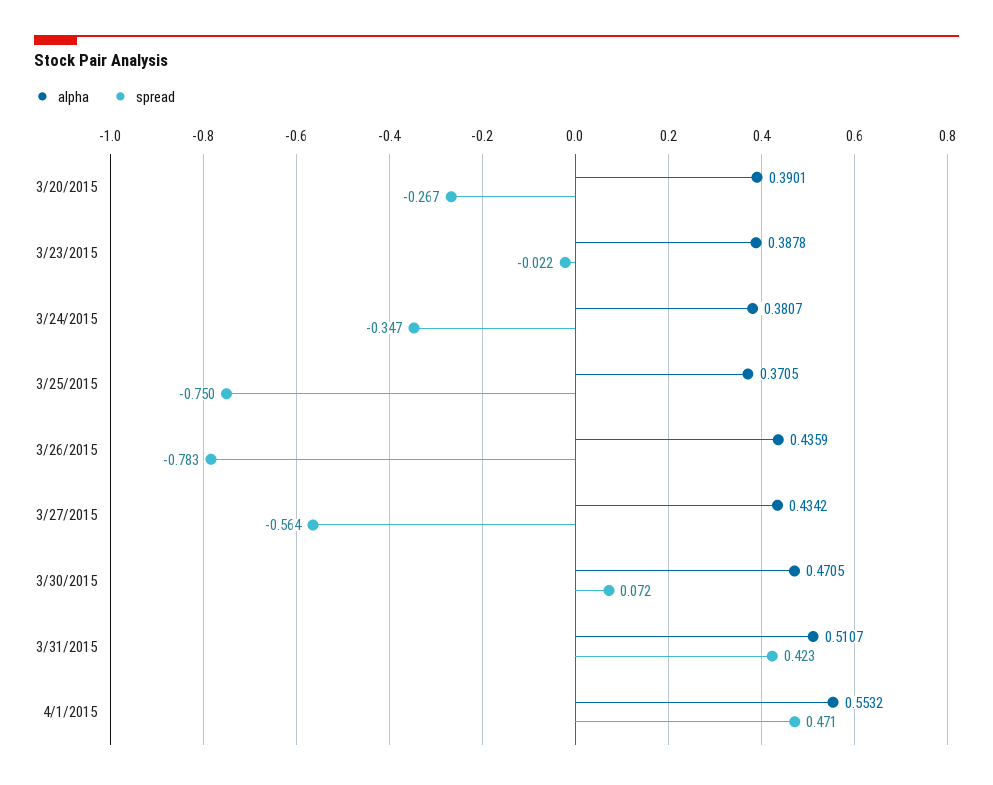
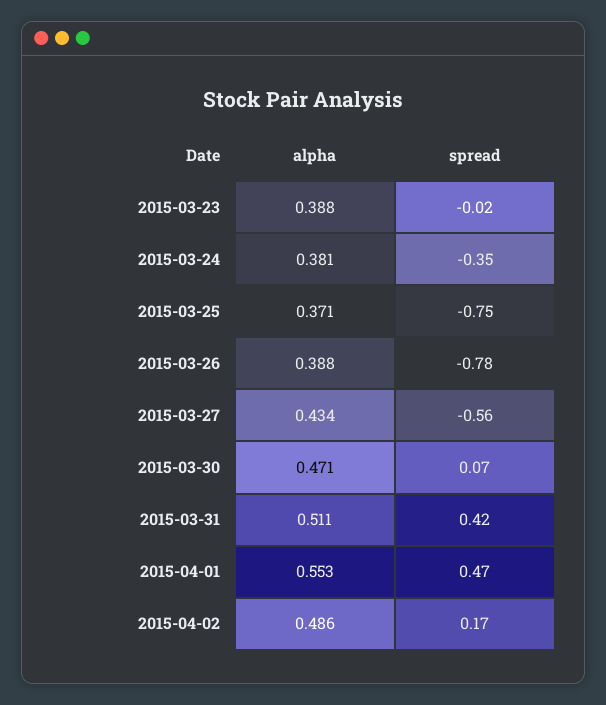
alpha, 3/20/2015: 0.3901 -> none
spread, 3/20/2015: -0.267 -> none
alpha, 3/26/2015: 0.4359 -> 0.388
alpha, 2015-04-02: none -> 0.486
spread, 2015-04-02: none -> 0.17

